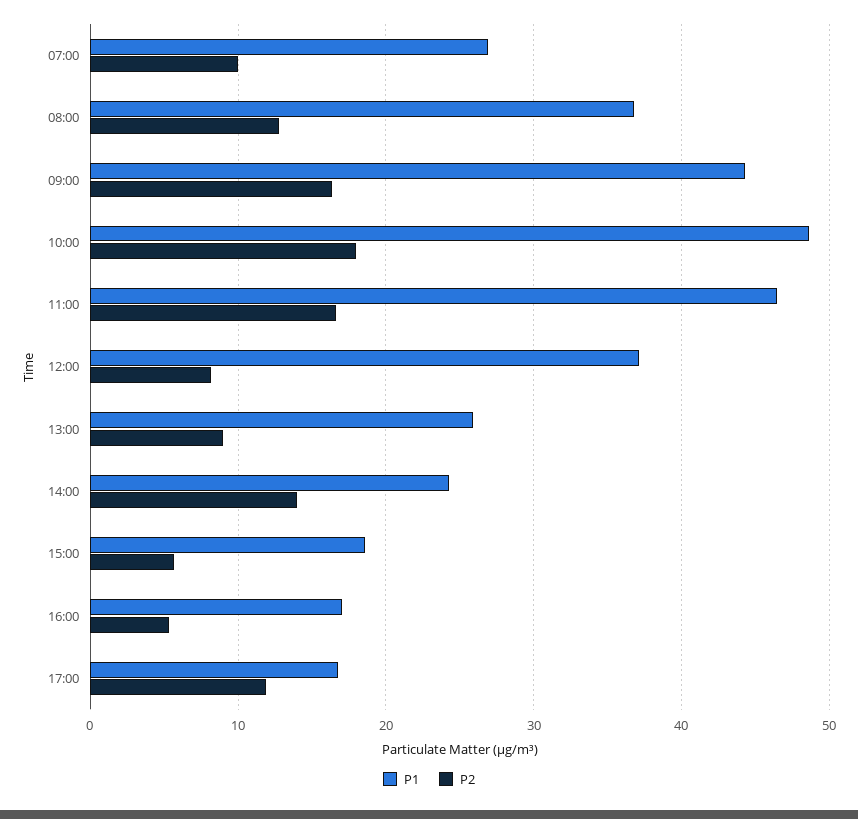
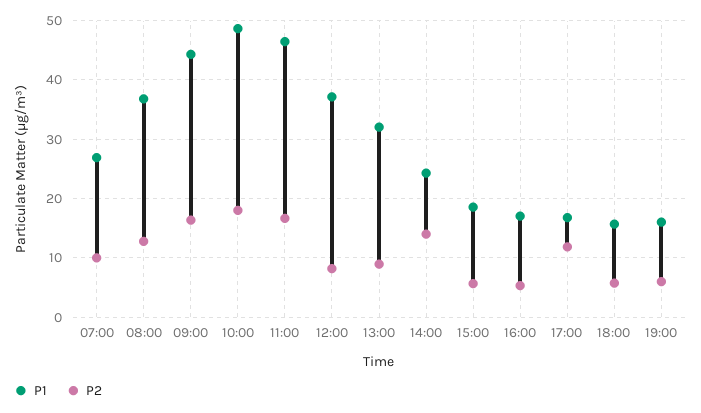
P1, 13:00: 26 -> 32
P1, 18:00: none -> 16
P2, 18:00: none -> 6
P1, 19:00: none -> 16
P2, 19:00: none -> 6

